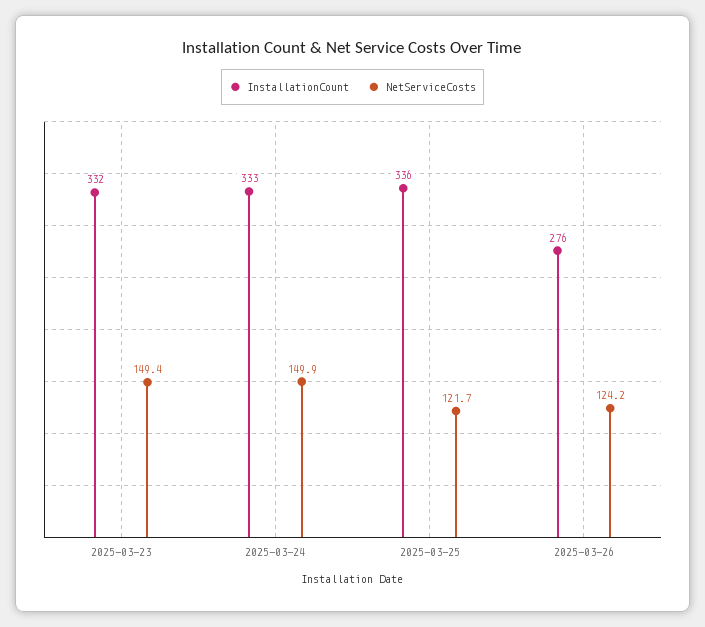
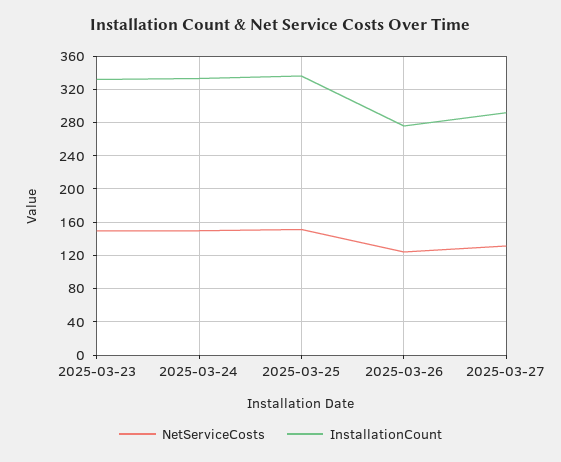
NetServiceCosts, 2025-03-25: 121.7 -> 150
NetServiceCosts, 2025-03-27: none -> 130
InstallationCount, 2025-03-27: none -> 290

